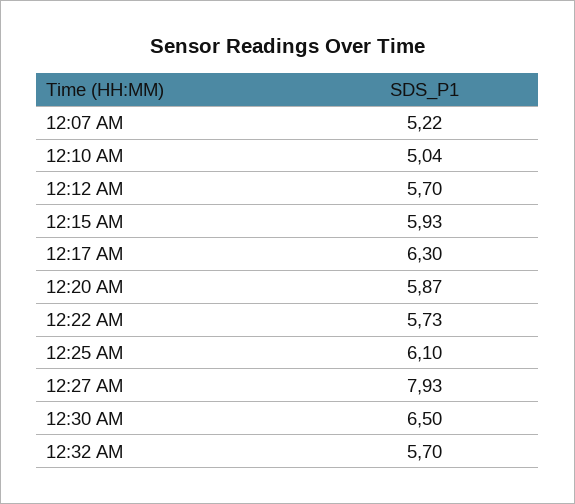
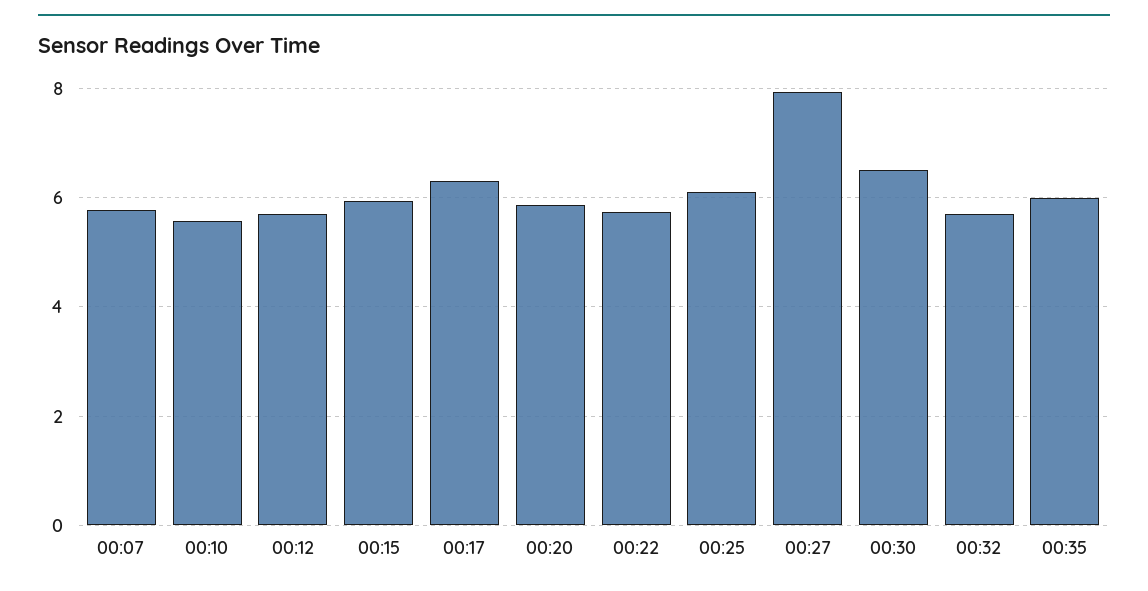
12:07 AM: 5.22 -> 5.8
12:10 AM: 5.04 -> 5.6
00:35: none -> 6

